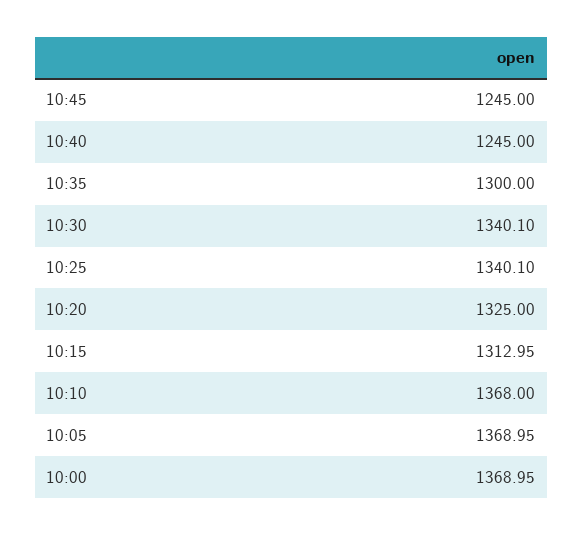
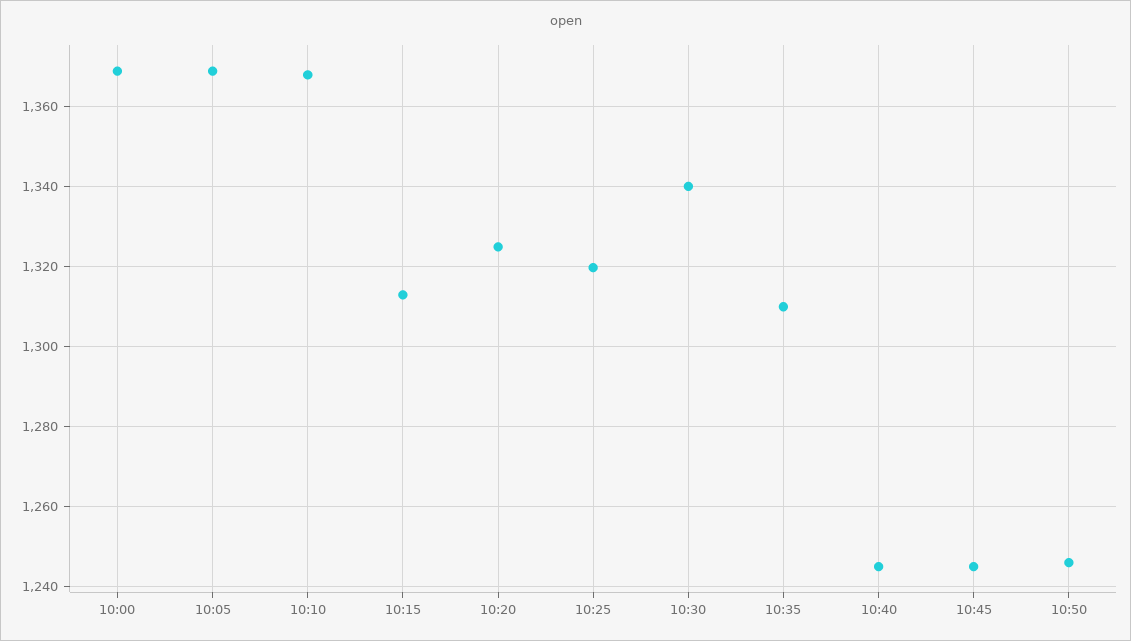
10:35: 1300 -> 1310
10:25: 1340.1 -> 1320
10:50: none -> 1246

